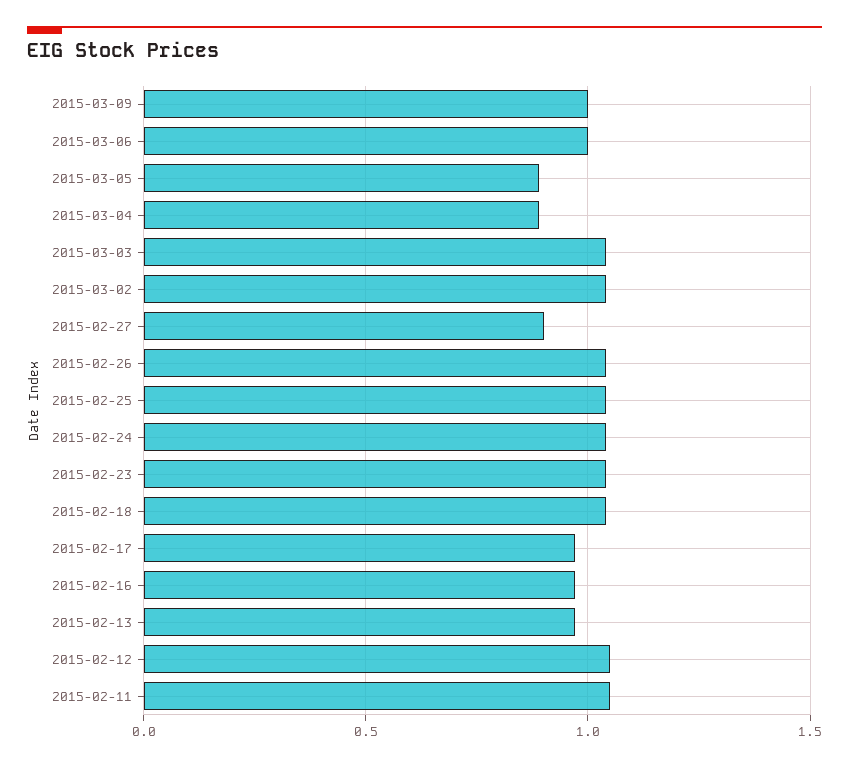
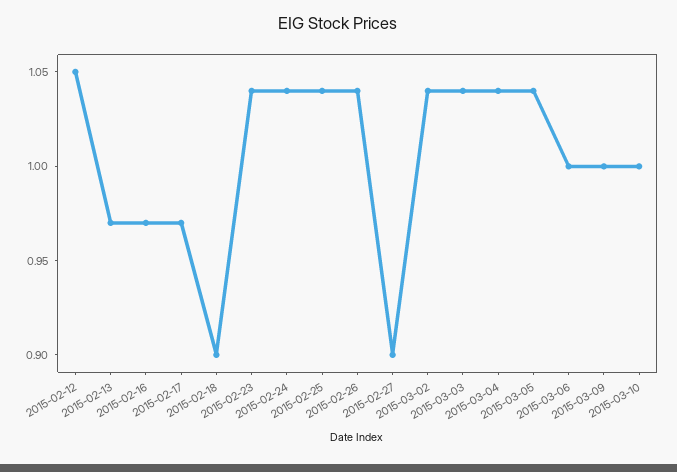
2015-03-05: 0.9 -> 1.04
2015-03-04: 0.9 -> 1.04
2015-02-18: 1.05 -> 0.9
2015-02-11: 1.05 -> none
2015-03-10: none -> 1

